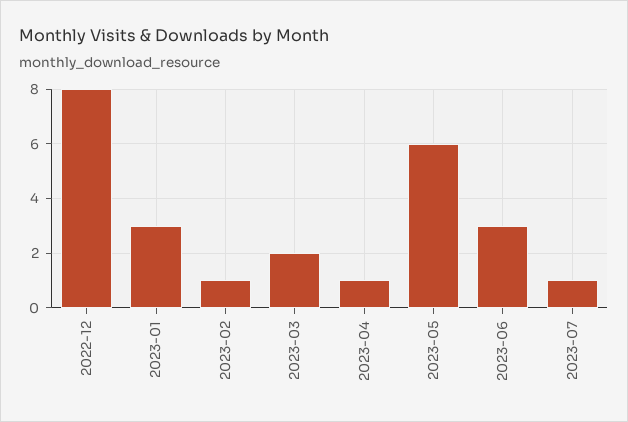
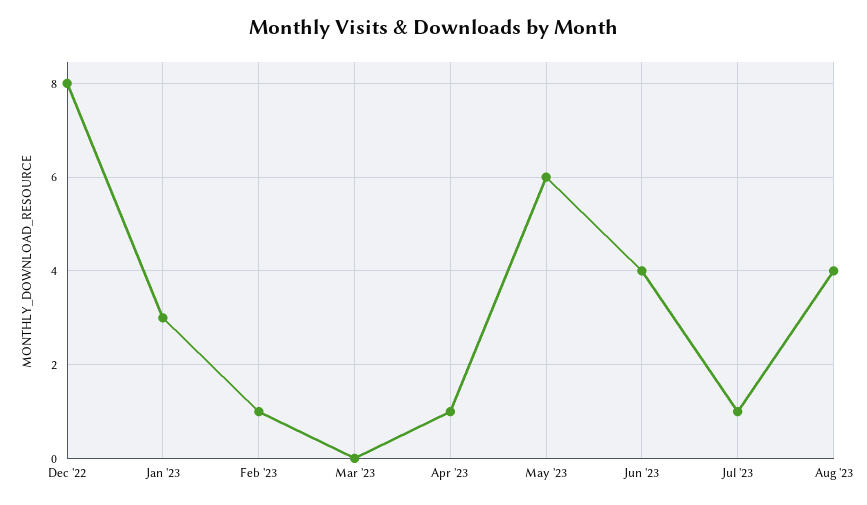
2023-03: 2 -> 0
2023-06: 3 -> 4
Aug '23: none -> 4

